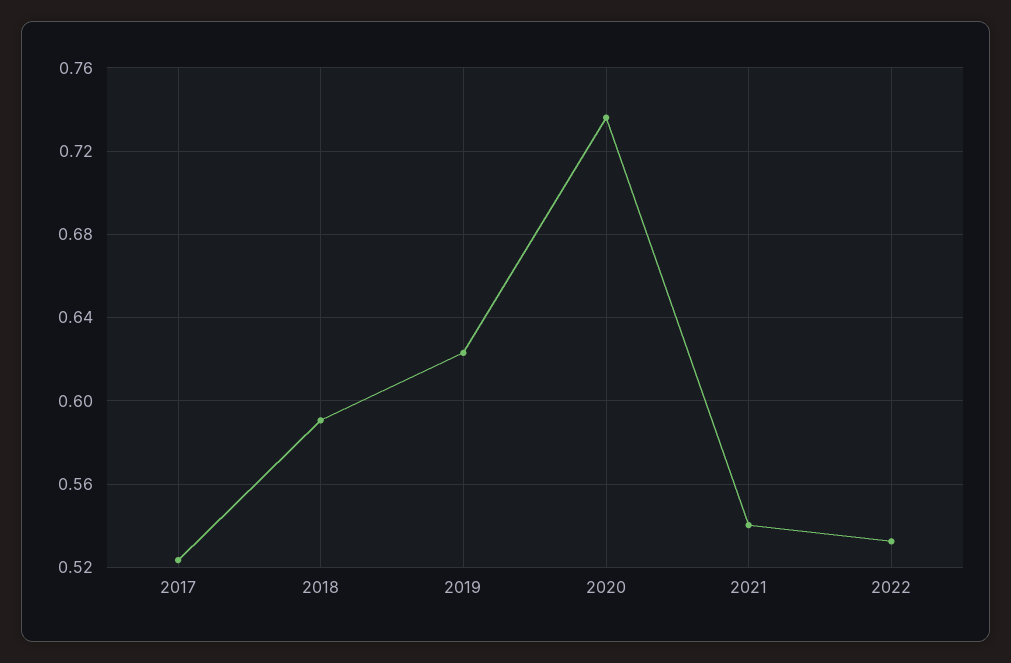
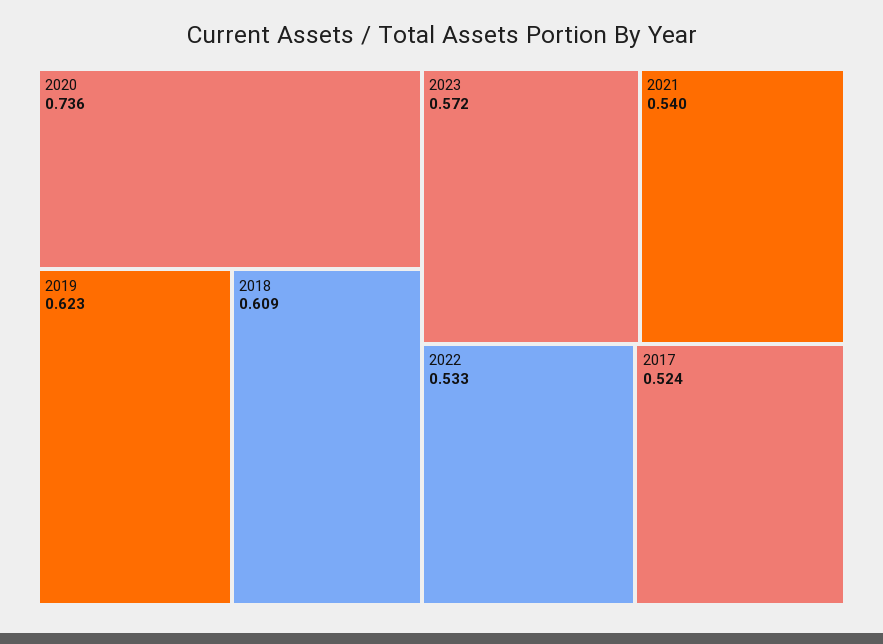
2018: 0.59 -> 0.609
2023: none -> 0.572

